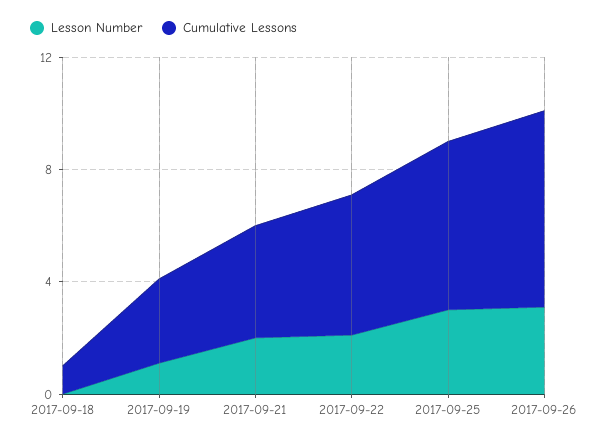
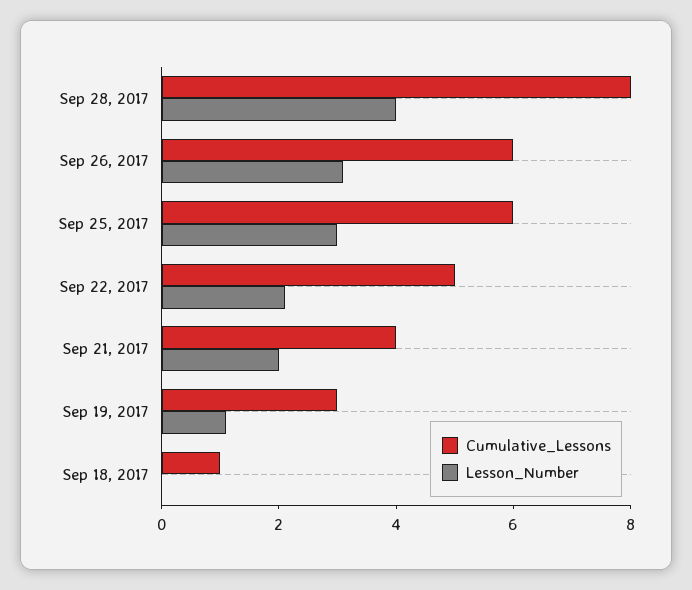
Cumulative Lessons, 2017-09-26: 7 -> 6
Cumulative Lessons, Sep 28, 2017: none -> 8
Lesson Number, Sep 28, 2017: none -> 4

